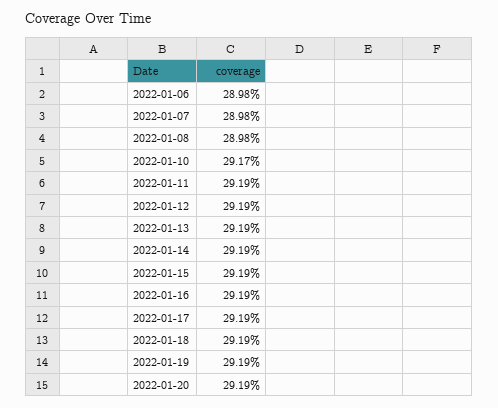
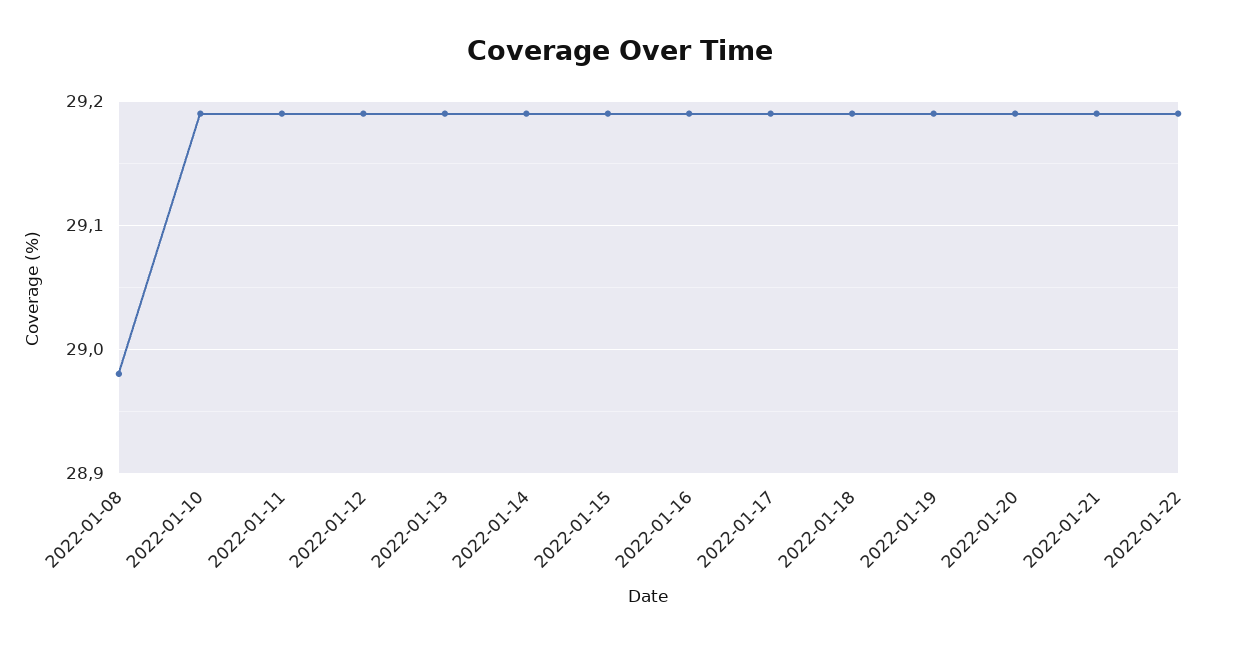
2022-01-06: 28.98 -> none
2022-01-07: 28.98 -> none
2022-01-10: 29.17 -> 29.19
2022-01-21: none -> 29.19
2022-01-22: none -> 29.19

